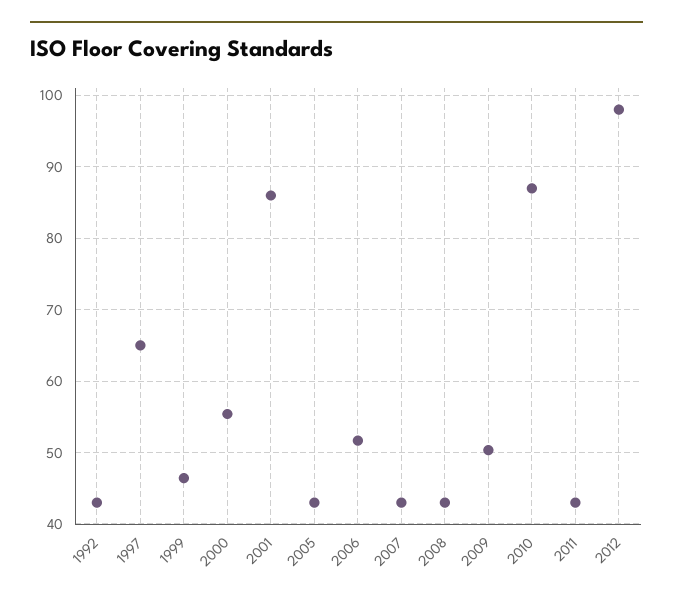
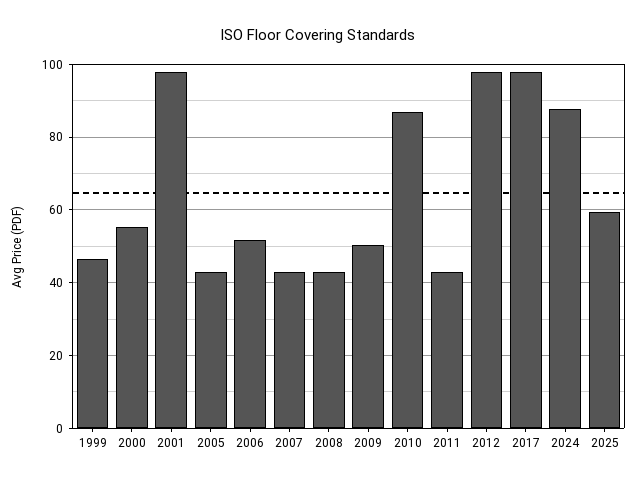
1992: 43 -> none
1997: 65 -> none
2001: 86 -> 98
2017: none -> 98
2024: none -> 88
2025: none -> 60

